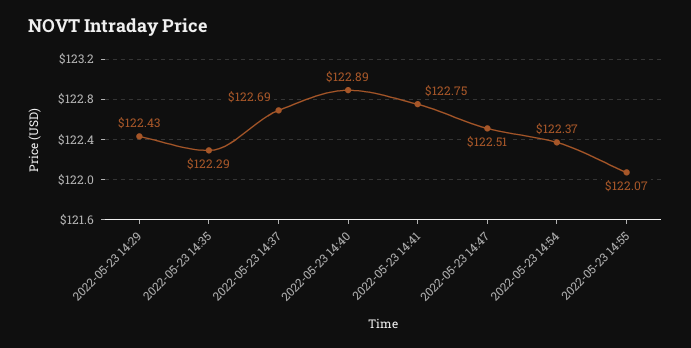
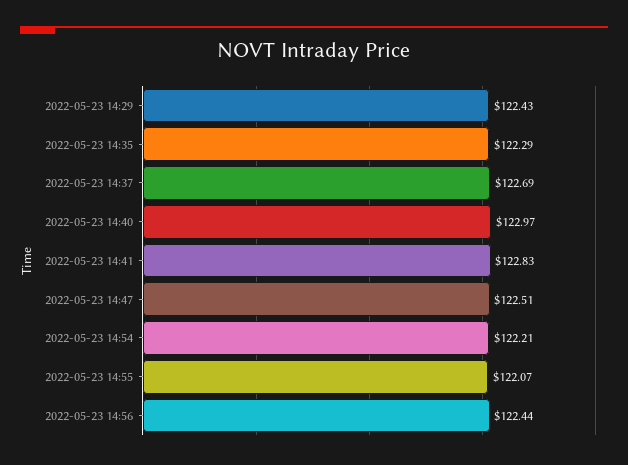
2022-05-23 14:40: 122.89 -> 122.97
2022-05-23 14:41: 122.75 -> 122.83
2022-05-23 14:54: 122.37 -> 122.21
2022-05-23 14:56: none -> 122.44

